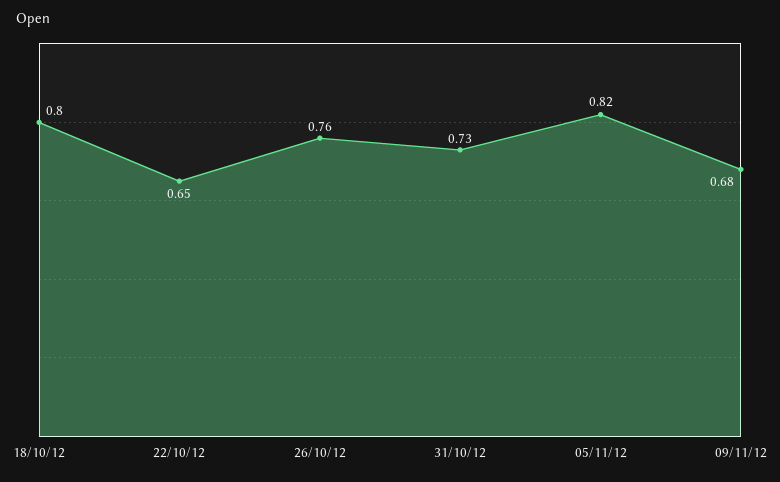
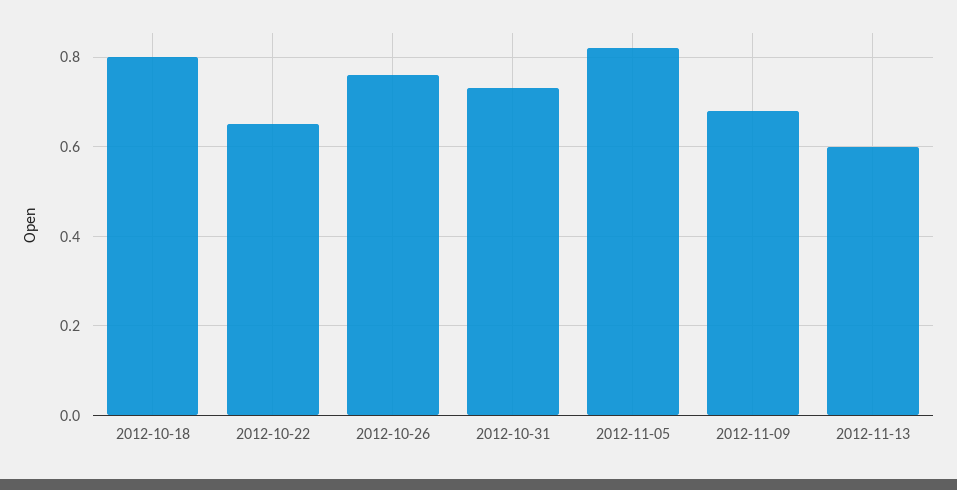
2012-11-13: none -> 0.6

